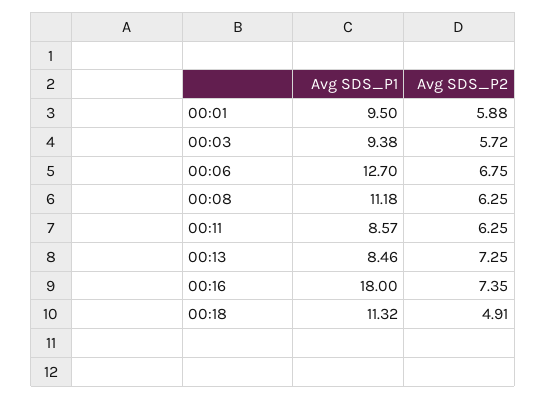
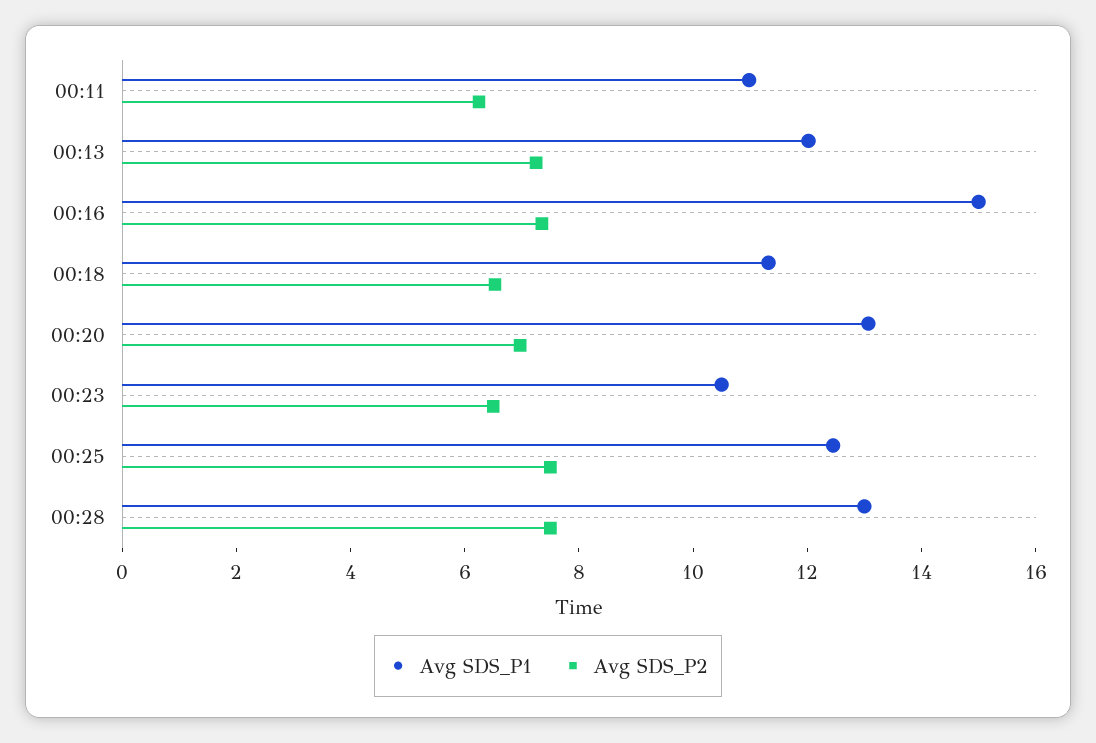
Avg SDS_P1, 00:01: 9.5 -> none
Avg SDS_P2, 00:01: 5.88 -> none
Avg SDS_P1, 00:03: 9.38 -> none
Avg SDS_P2, 00:03: 5.72 -> none
Avg SDS_P1, 00:06: 12.7 -> none
Avg SDS_P2, 00:06: 6.75 -> none
Avg SDS_P1, 00:08: 11.18 -> none
Avg SDS_P2, 00:08: 6.25 -> none
Avg SDS_P1, 00:11: 8.57 -> 11
Avg SDS_P1, 00:13: 8.46 -> 12
Avg SDS_P1, 00:16: 18 -> 15
Avg SDS_P2, 00:18: 4.91 -> 6.5
Avg SDS_P1, 00:20: none -> 13
Avg SDS_P2, 00:20: none -> 7
Avg SDS_P1, 00:23: none -> 10.5
Avg SDS_P2, 00:23: none -> 6.5
Avg SDS_P1, 00:25: none -> 12.5
Avg SDS_P2, 00:25: none -> 7.5
Avg SDS_P1, 00:28: none -> 13
Avg SDS_P2, 00:28: none -> 7.5

